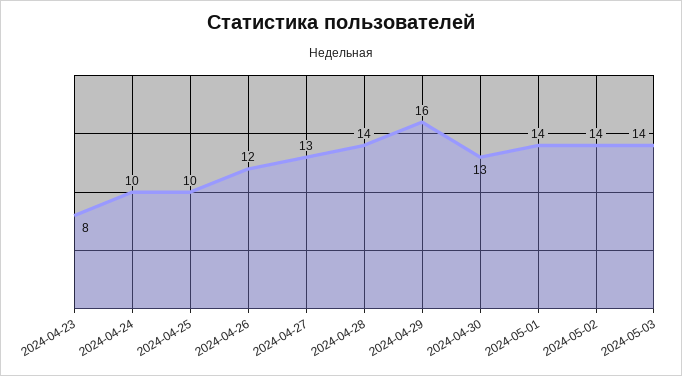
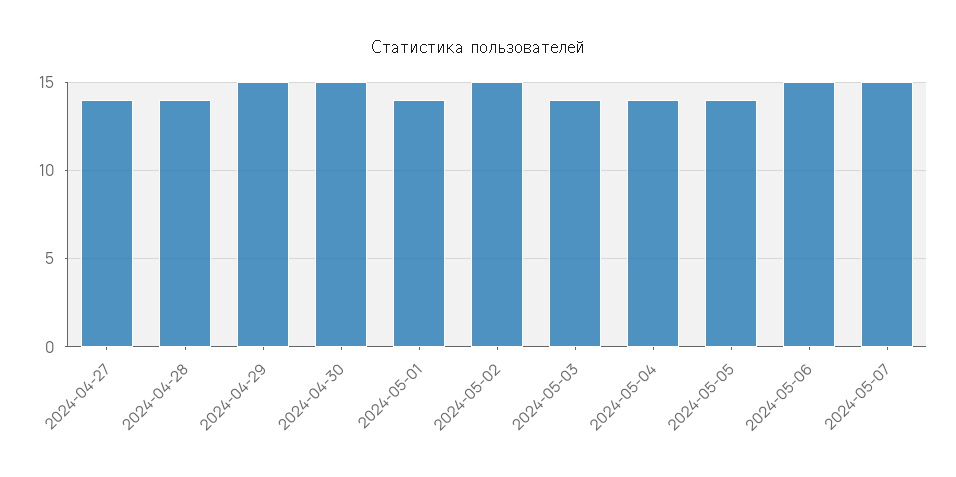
2024-04-23: 8 -> none
2024-04-24: 10 -> none
2024-04-25: 10 -> none
2024-04-26: 12 -> none
2024-04-27: 13 -> 14
2024-04-29: 16 -> 15
2024-04-30: 13 -> 15
2024-05-02: 14 -> 15
2024-05-04: none -> 14
2024-05-05: none -> 14
2024-05-06: none -> 15
2024-05-07: none -> 15

